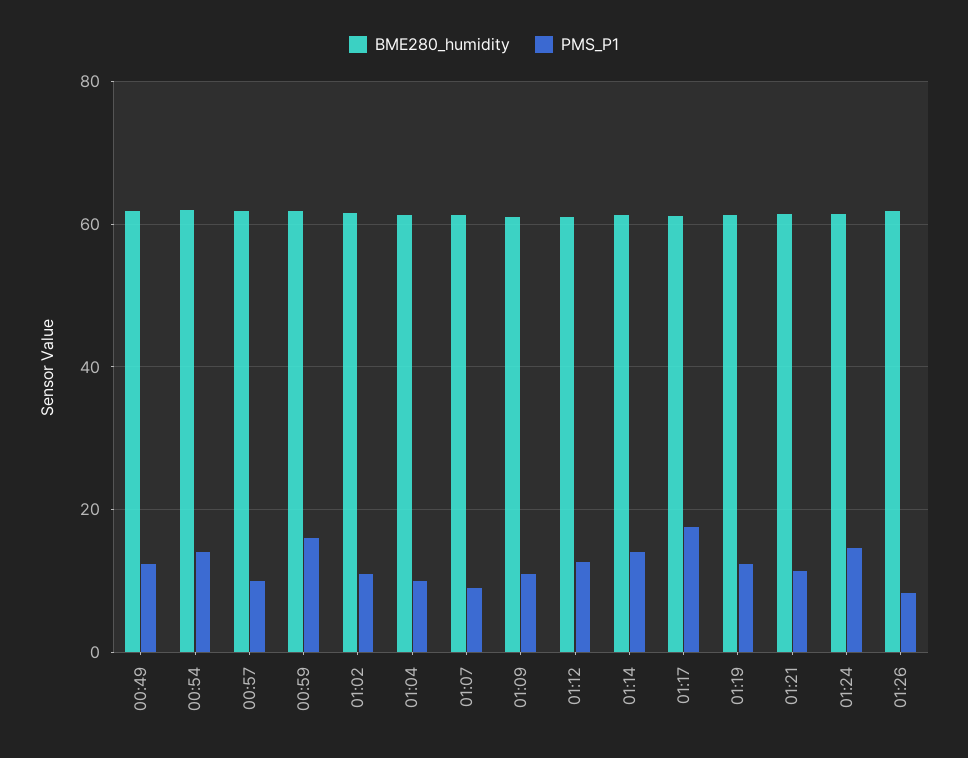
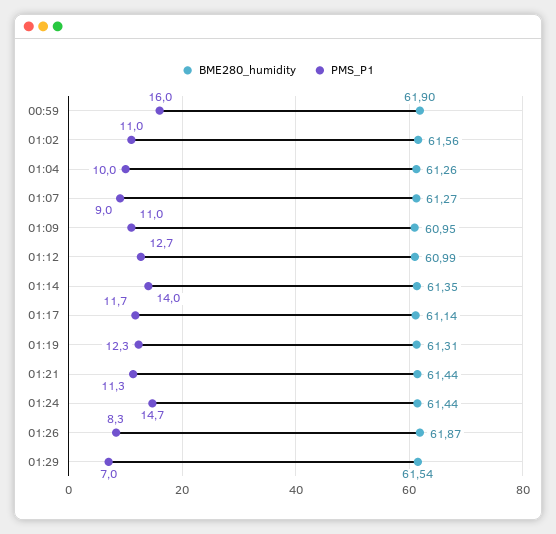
BME280_humidity, 00:49: 62 -> none
PMS_P1, 00:49: 12 -> none
BME280_humidity, 00:54: 62 -> none
PMS_P1, 00:54: 14 -> none
BME280_humidity, 00:57: 62 -> none
PMS_P1, 00:57: 10 -> none
PMS_P1, 01:17: 18 -> 11.7
BME280_humidity, 01:29: none -> 61.54
PMS_P1, 01:29: none -> 7

